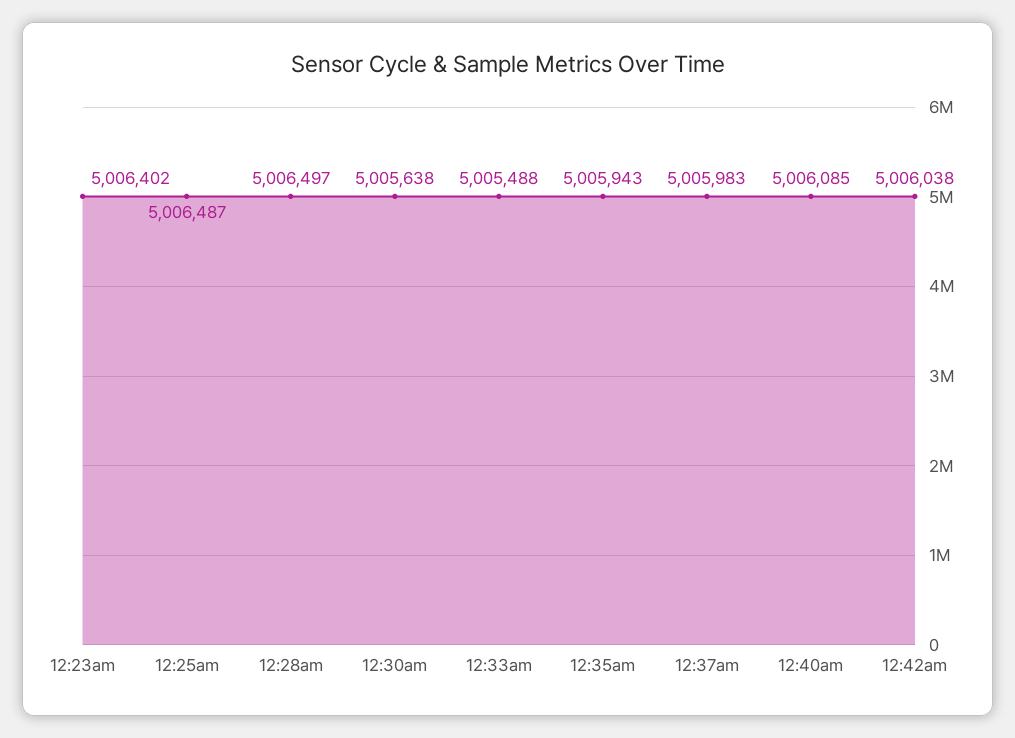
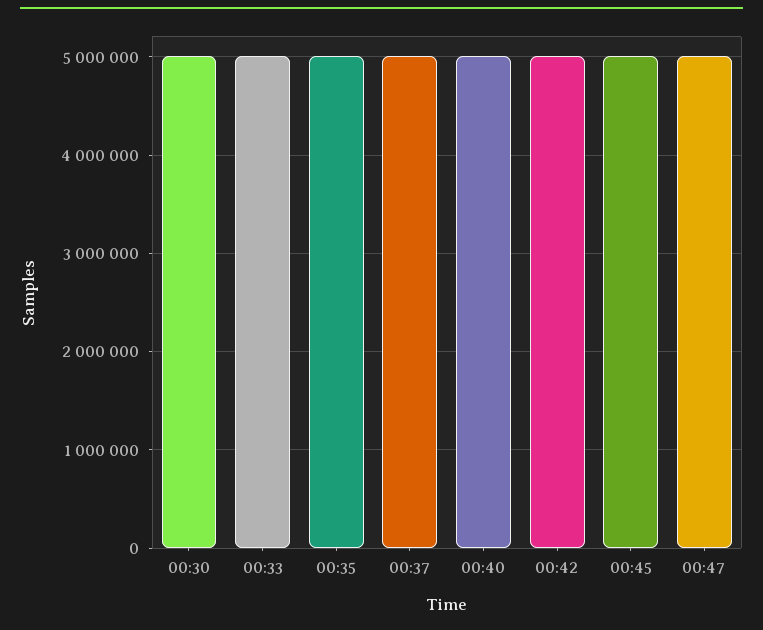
12:23am: 5006402 -> none
12:25am: 5006487 -> none
12:28am: 5006497 -> none
00:45: none -> 5000000
00:47: none -> 5000000

